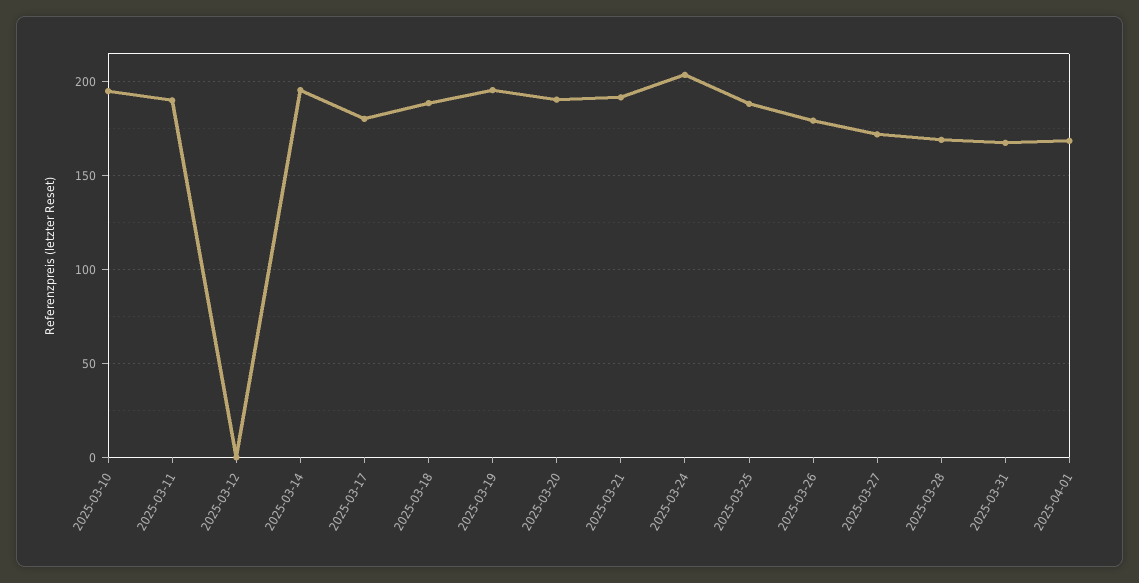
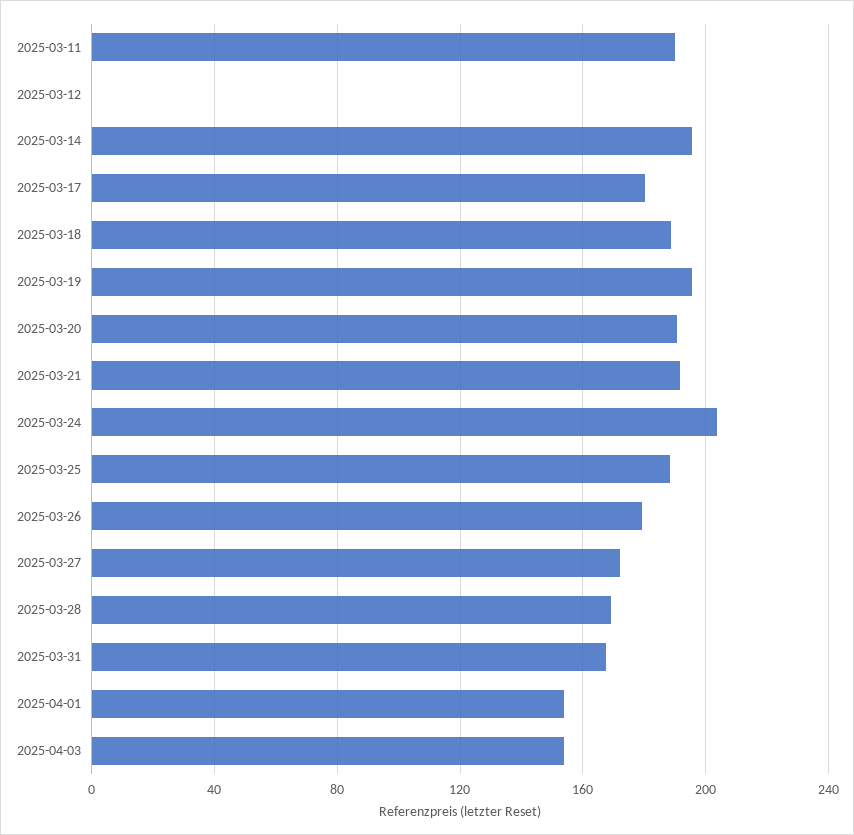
2025-03-10: 195 -> none
2025-04-01: 170 -> 155
2025-04-03: none -> 155

